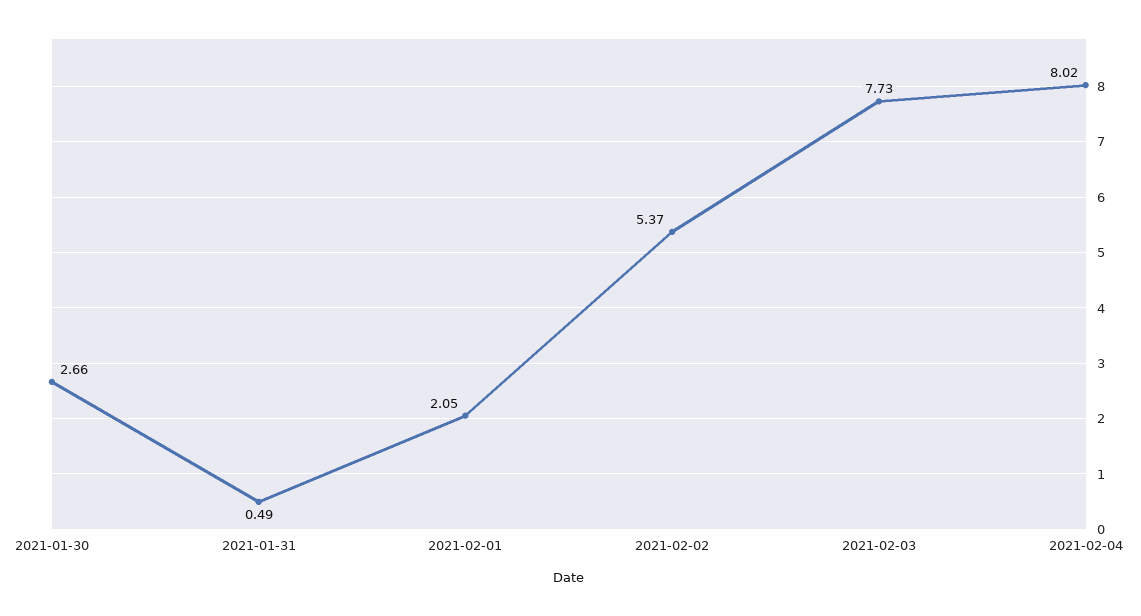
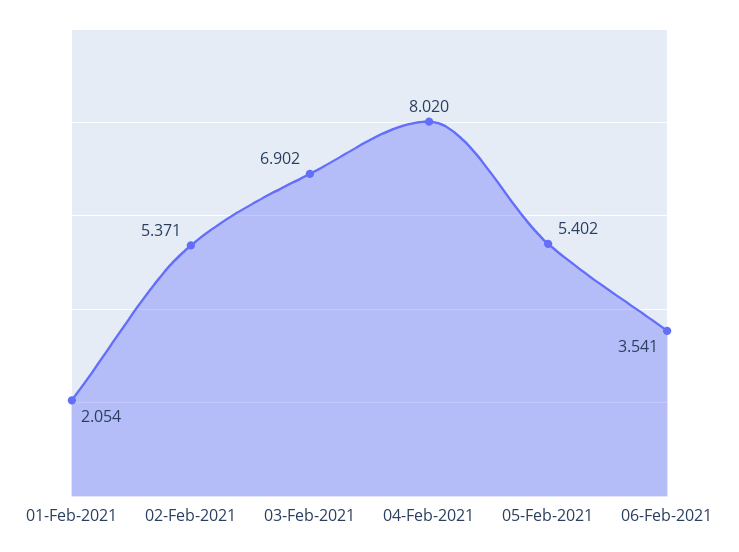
2021-01-30: 2.66 -> none
2021-01-31: 0.49 -> none
2021-02-03: 7.73 -> 6.902
05-Feb-2021: none -> 5.402
06-Feb-2021: none -> 3.541

